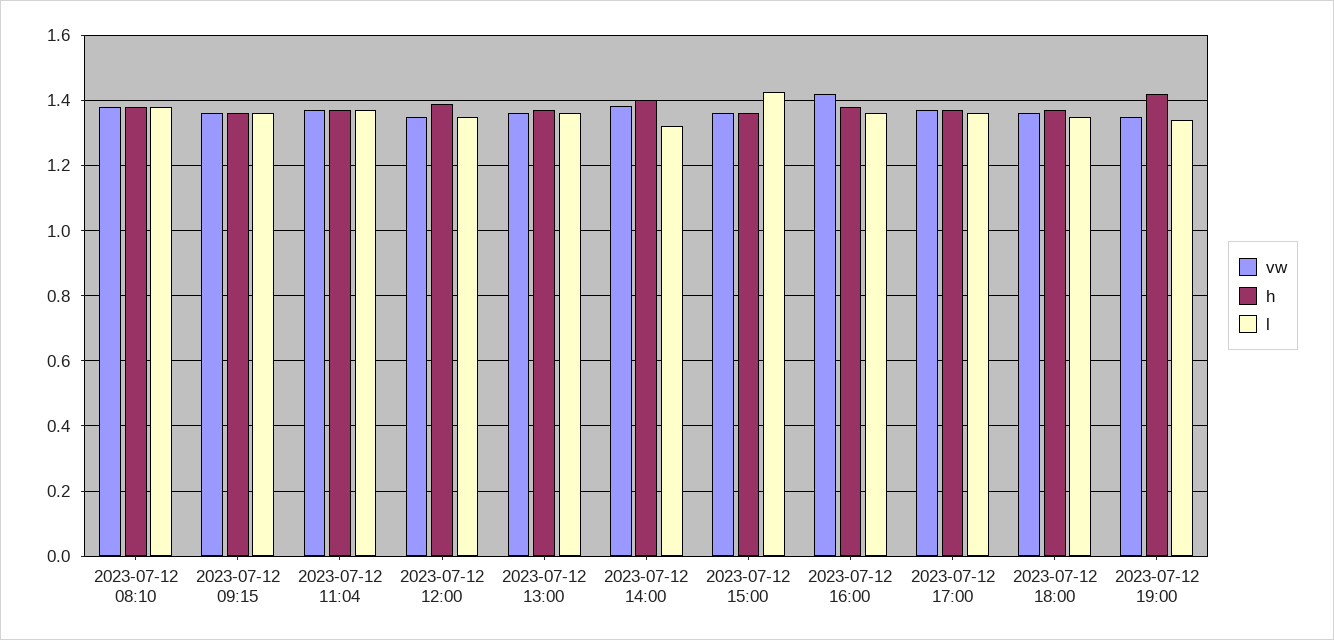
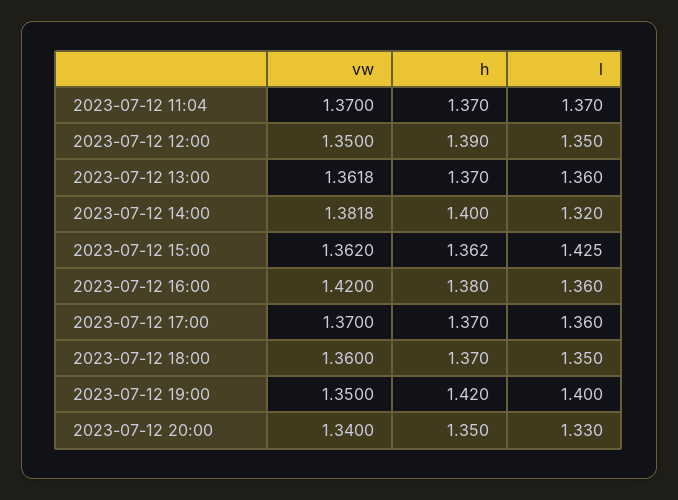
vw, 2023-07-12 08:10: 1.38 -> none
h, 2023-07-12 08:10: 1.38 -> none
l, 2023-07-12 08:10: 1.38 -> none
vw, 2023-07-12 09:15: 1.36 -> none
h, 2023-07-12 09:15: 1.36 -> none
l, 2023-07-12 09:15: 1.36 -> none
l, 2023-07-12 19:00: 1.34 -> 1.4
vw, 2023-07-12 20:00: none -> 1.34
h, 2023-07-12 20:00: none -> 1.35
l, 2023-07-12 20:00: none -> 1.33

